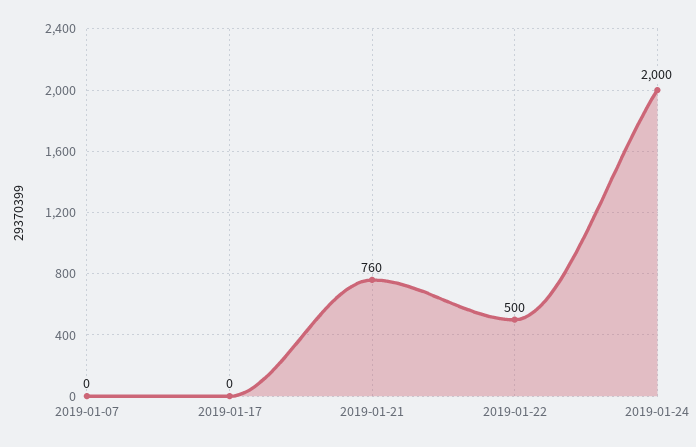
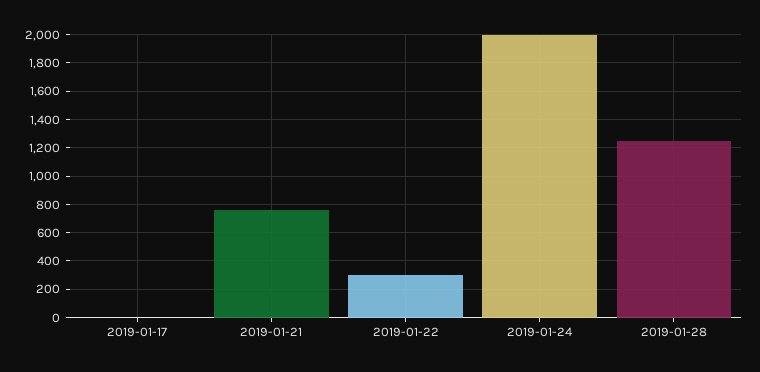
2019-01-07: 0 -> none
2019-01-22: 500 -> 300
2019-01-28: none -> 1250

